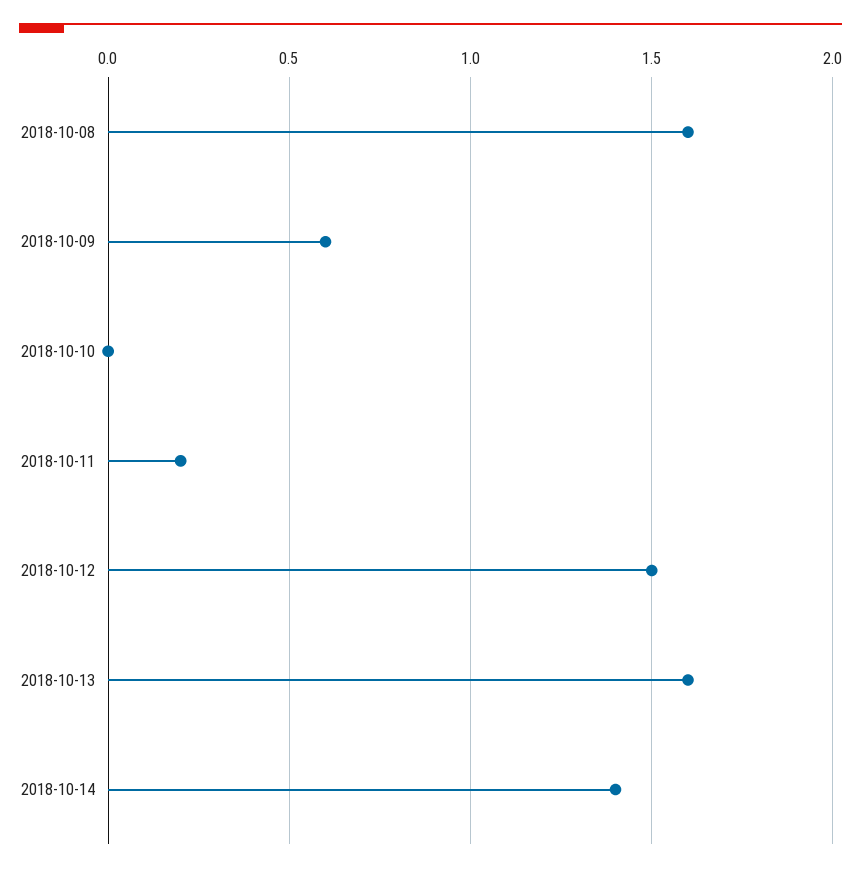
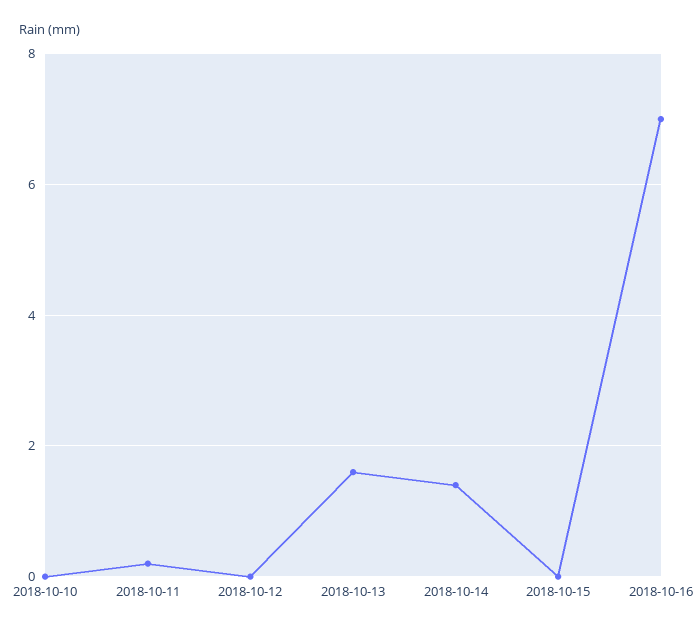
2018-10-08: 1.6 -> none
2018-10-09: 0.6 -> none
2018-10-12: 1.5 -> 0
2018-10-15: none -> 0
2018-10-16: none -> 7

